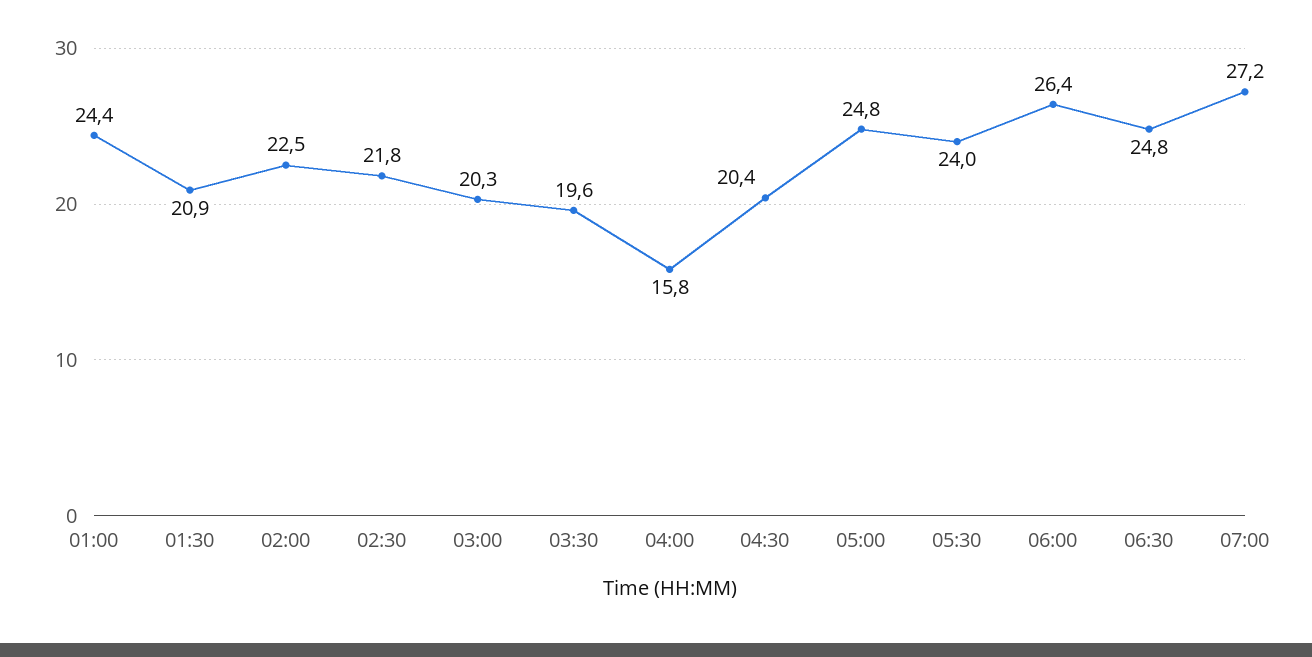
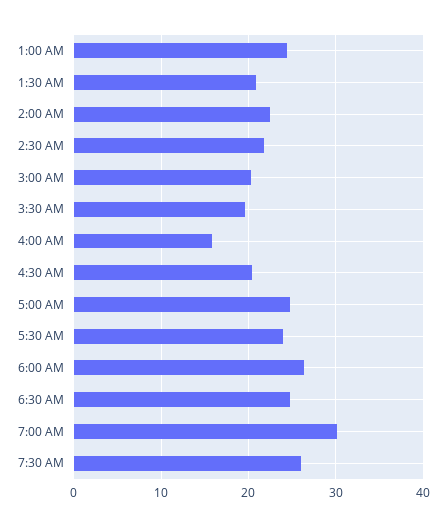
07:00: 27.2 -> 30
7:30 AM: none -> 26

